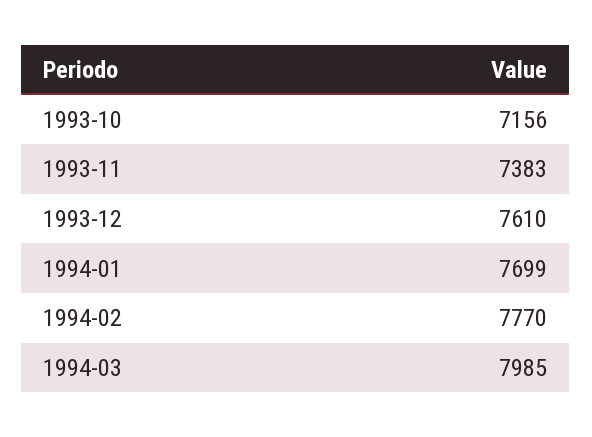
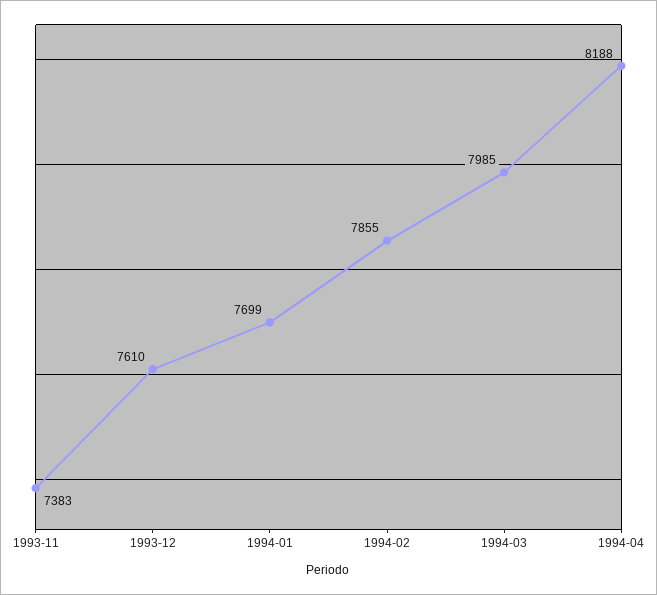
1993-10: 7156 -> none
1994-02: 7770 -> 7855
1994-04: none -> 8188

